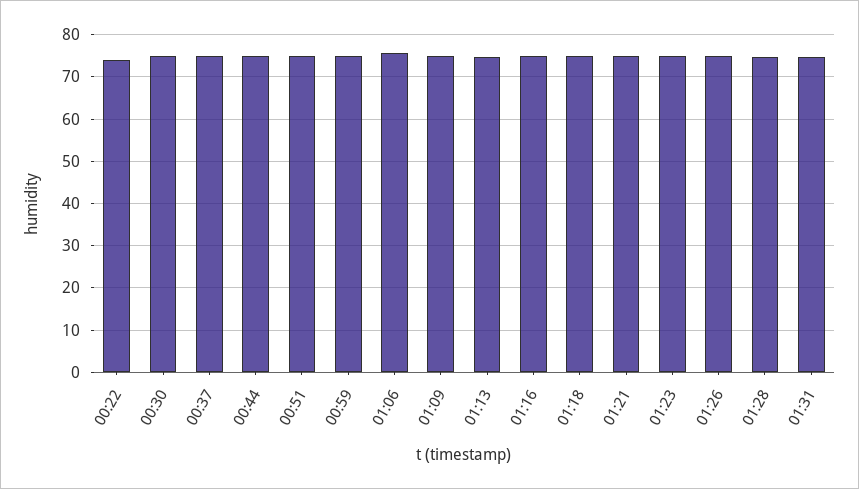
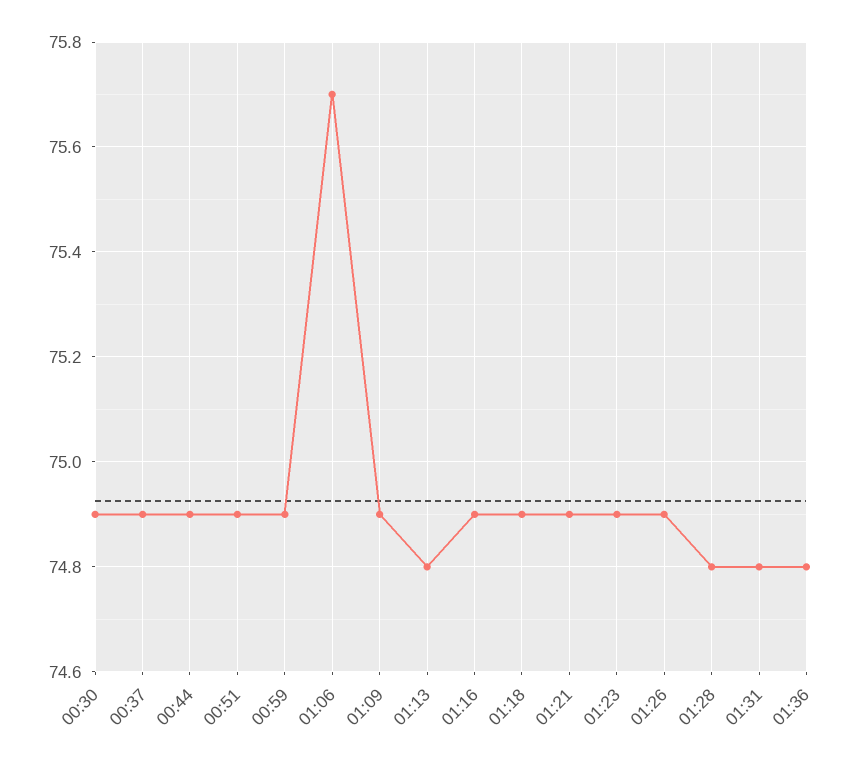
00:22: 74 -> none
01:36: none -> 74.8

